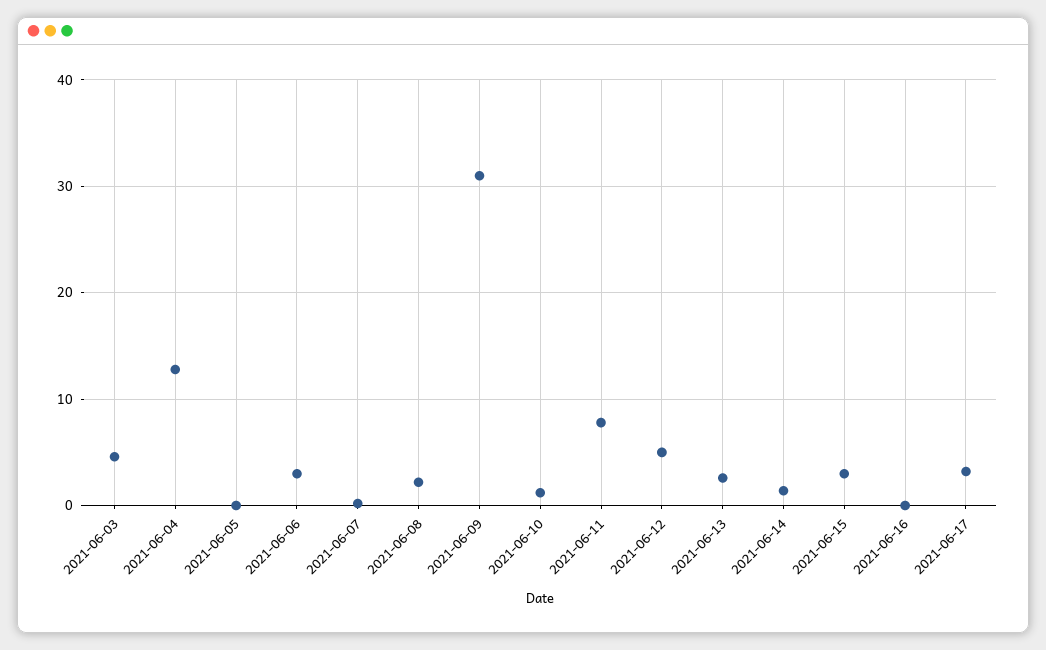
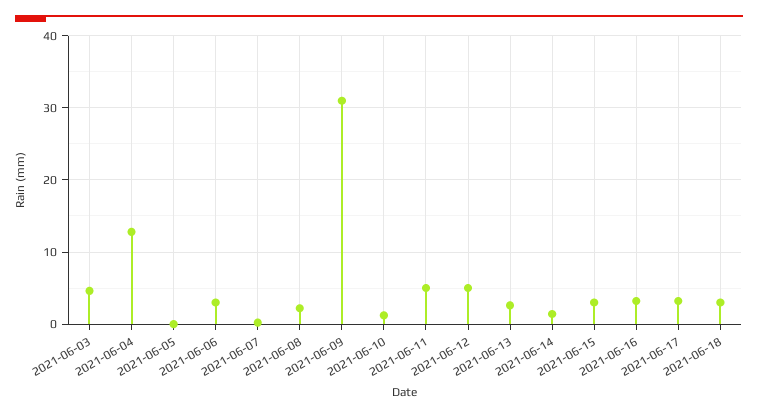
2021-06-11: 8 -> 5
2021-06-16: 0 -> 3
2021-06-18: none -> 3

